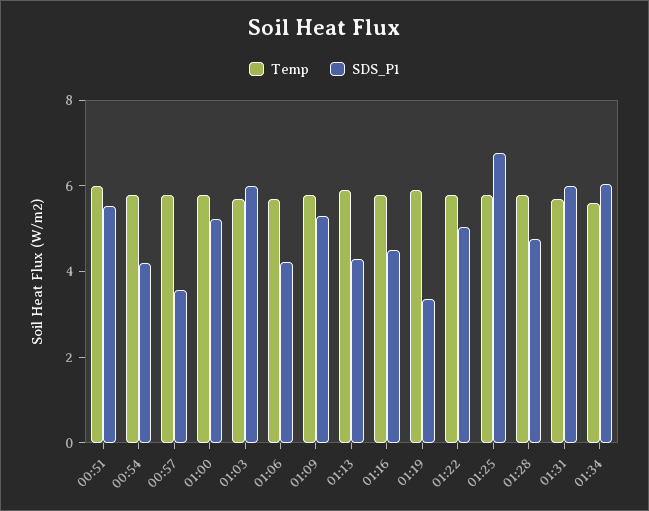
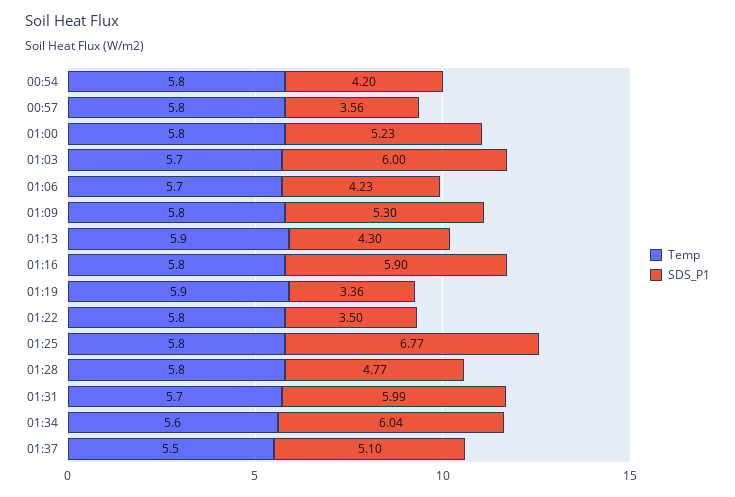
Temp, 00:51: 6 -> none
SDS_P1, 00:51: 5.5 -> none
SDS_P1, 01:16: 4.5 -> 5.9
SDS_P1, 01:22: 5 -> 3.5
Temp, 01:37: none -> 5.5
SDS_P1, 01:37: none -> 5.1

